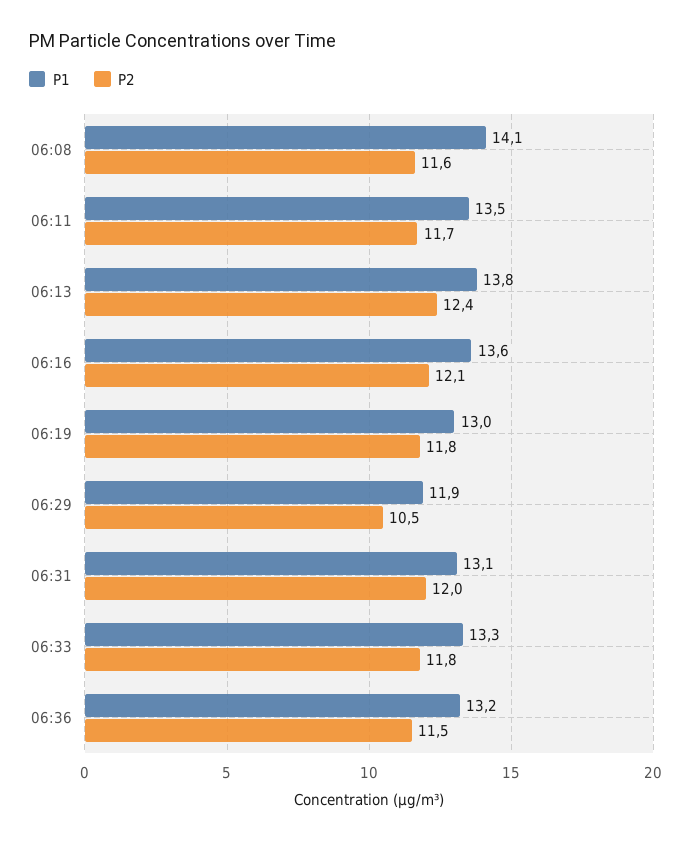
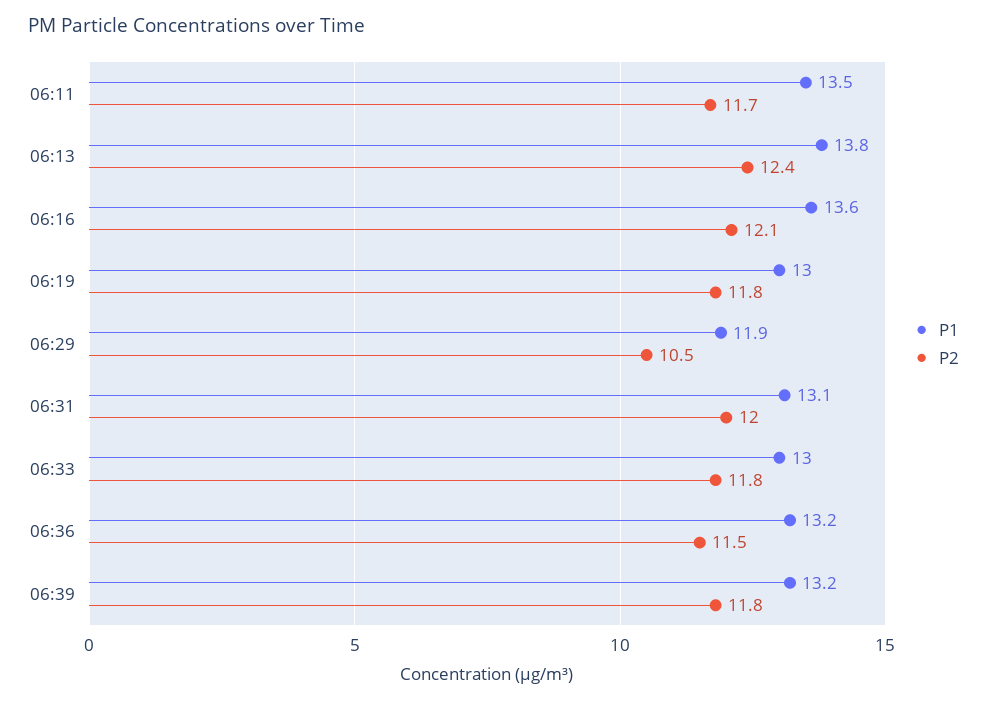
P1, 06:08: 14.1 -> none
P2, 06:08: 11.6 -> none
P1, 06:33: 13.3 -> 13
P1, 06:39: none -> 13.2
P2, 06:39: none -> 11.8

